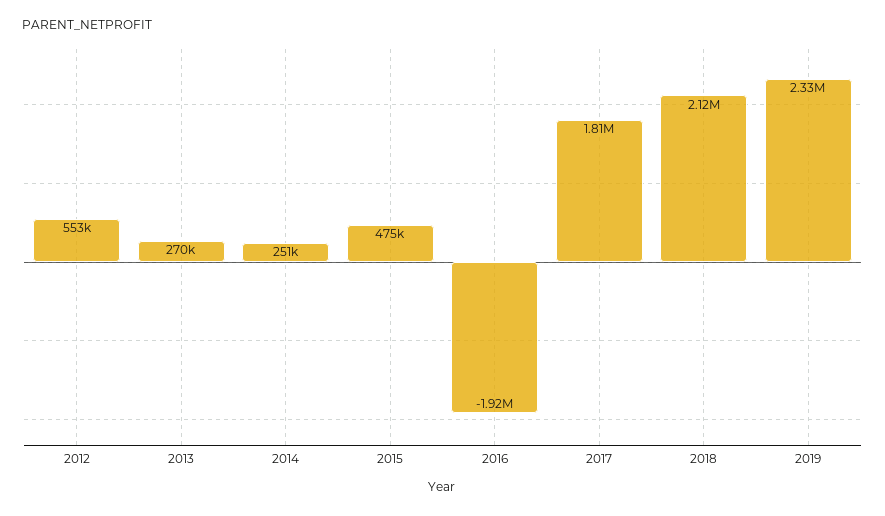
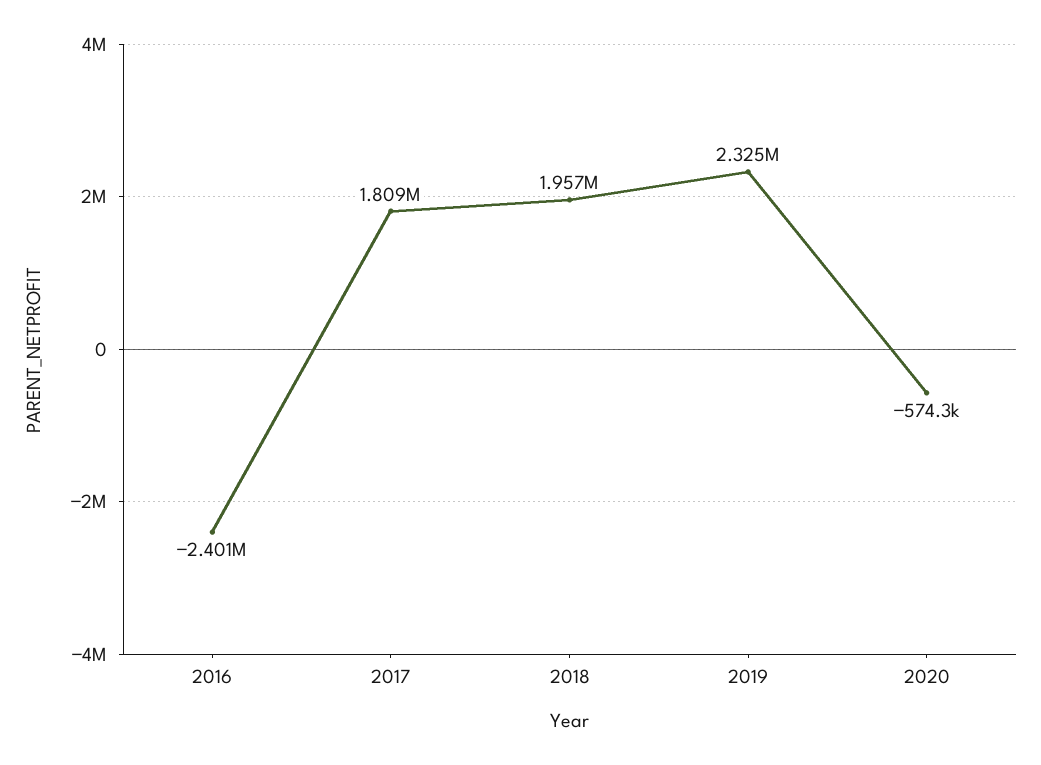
2012: 553000 -> none
2013: 270000 -> none
2014: 251000 -> none
2015: 475000 -> none
2016: -1920000 -> -2401000
2018: 2120000 -> 1957000
2020: none -> -574300

